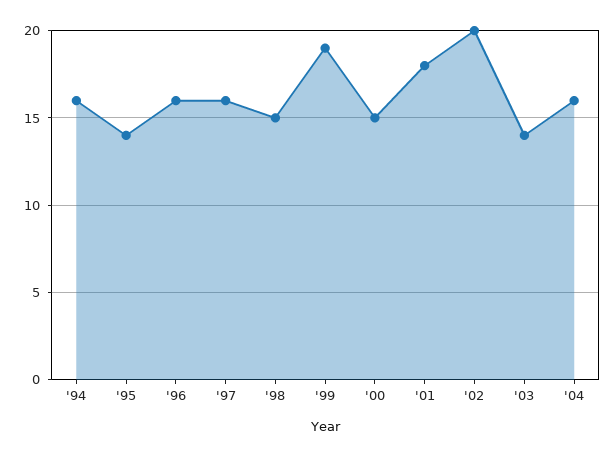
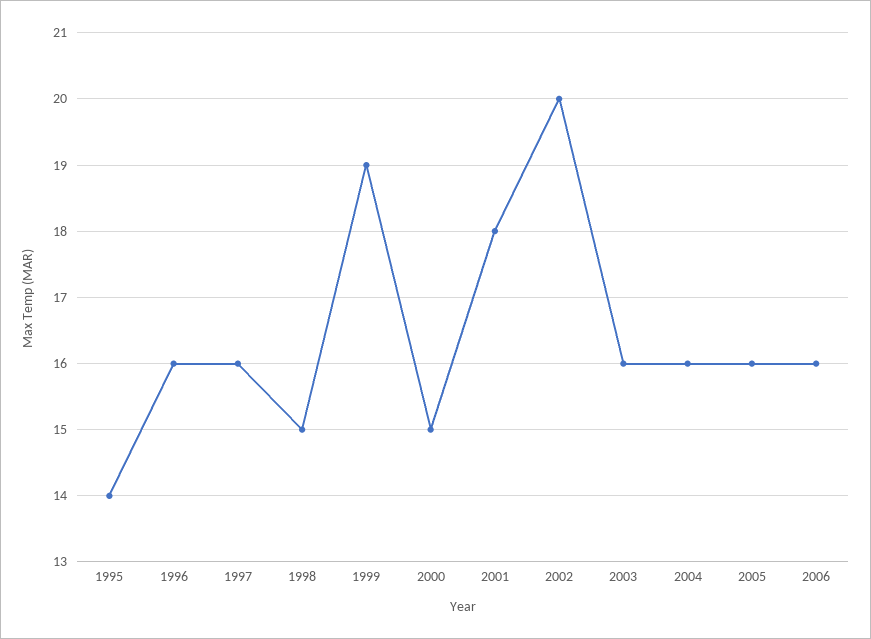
'94: 16 -> none
'03: 14 -> 16
2005: none -> 16
2006: none -> 16

